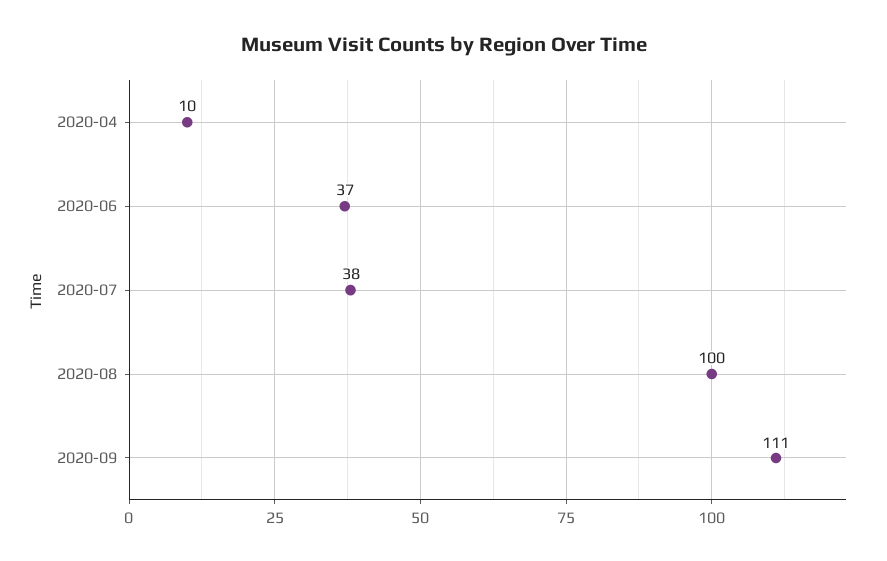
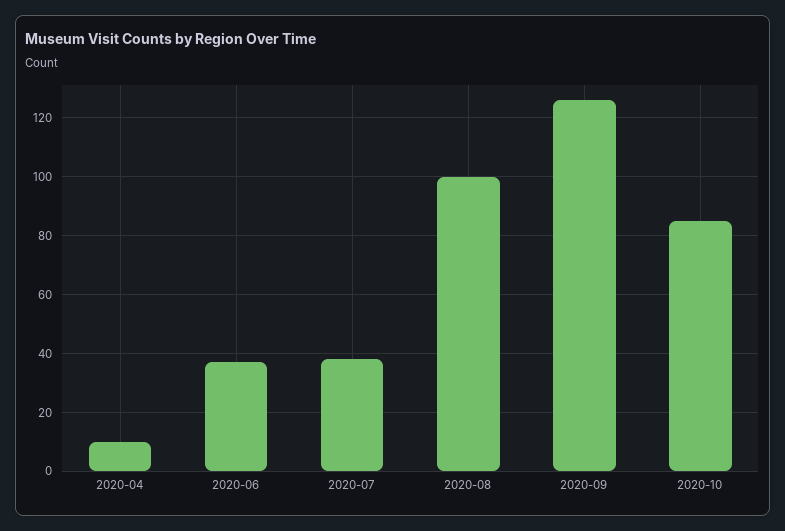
2020-09: 111 -> 125
2020-10: none -> 85

